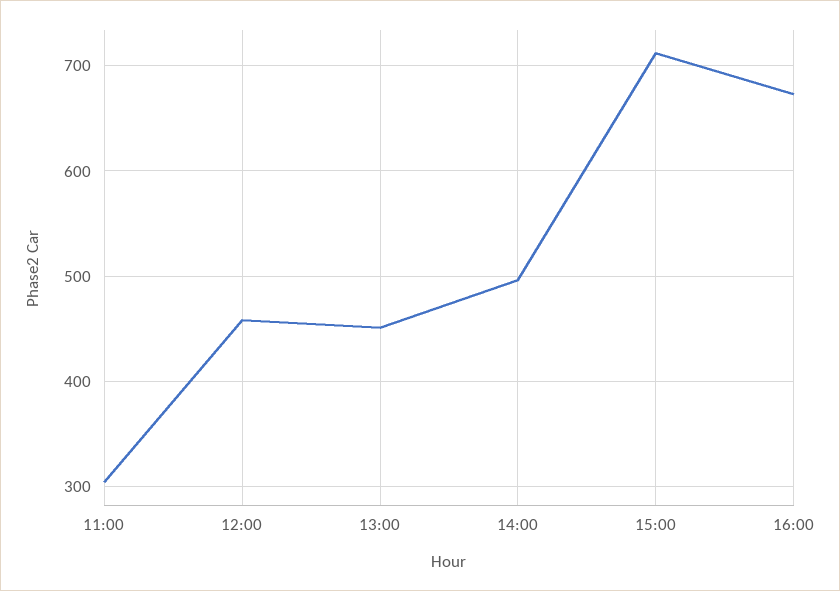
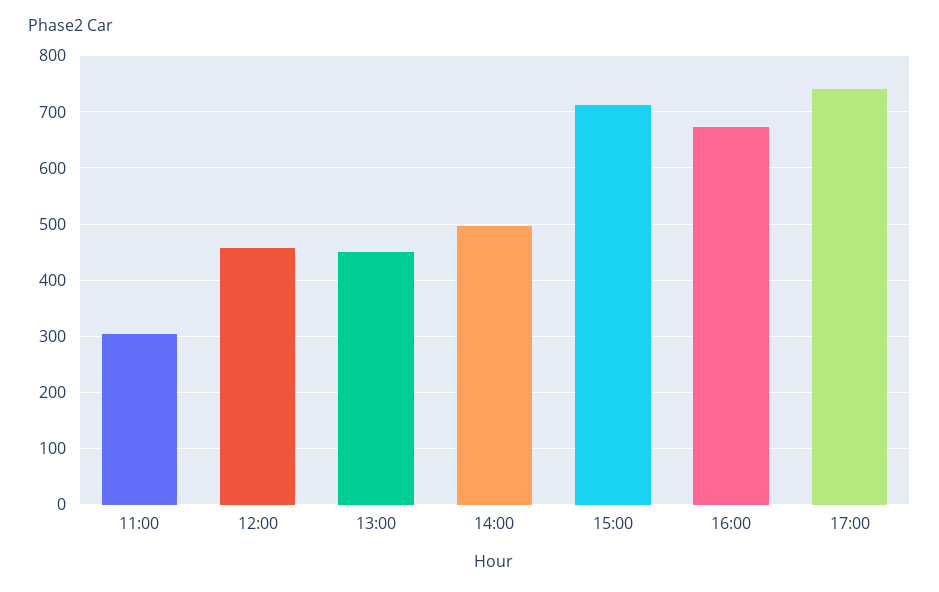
17:00: none -> 740

